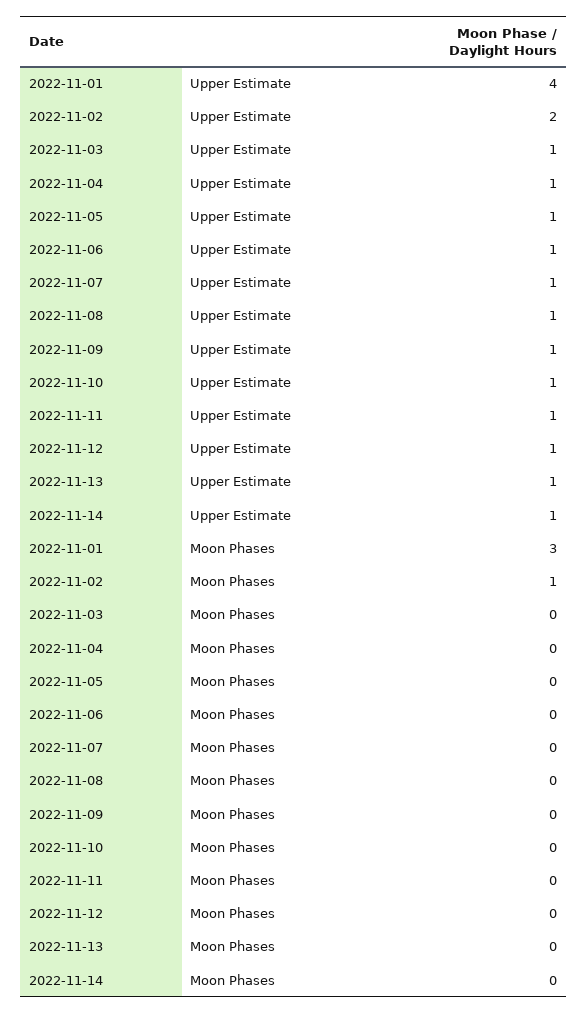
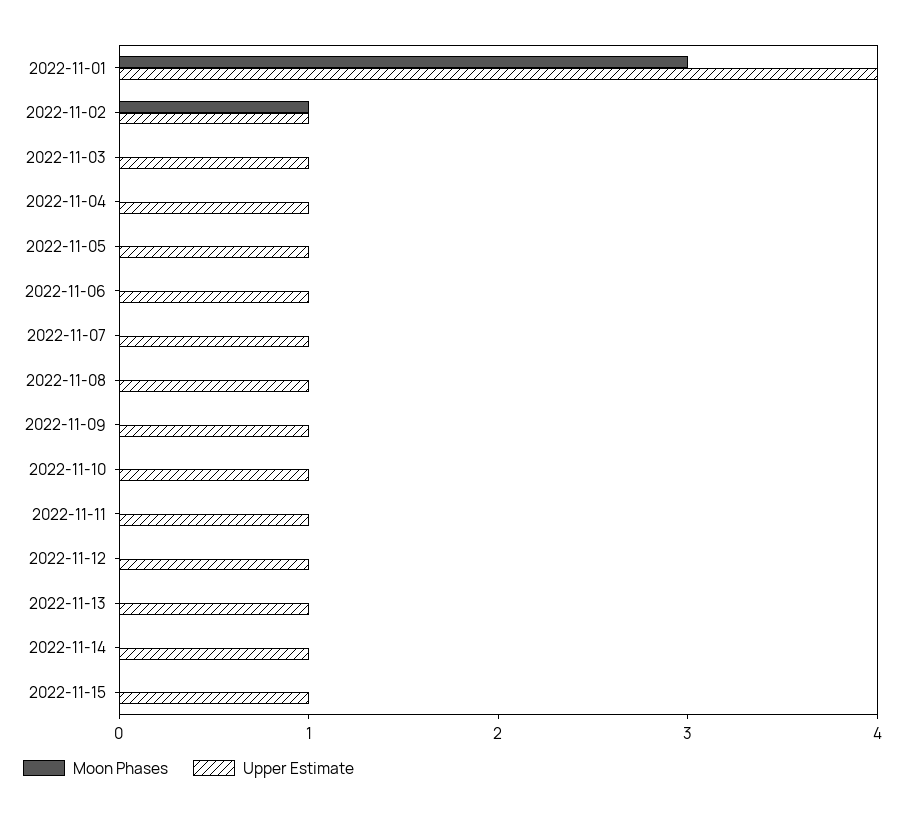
Upper Estimate, 2022-11-02: 2 -> 1
Moon Phases, 2022-11-15: none -> 0
Upper Estimate, 2022-11-15: none -> 1

